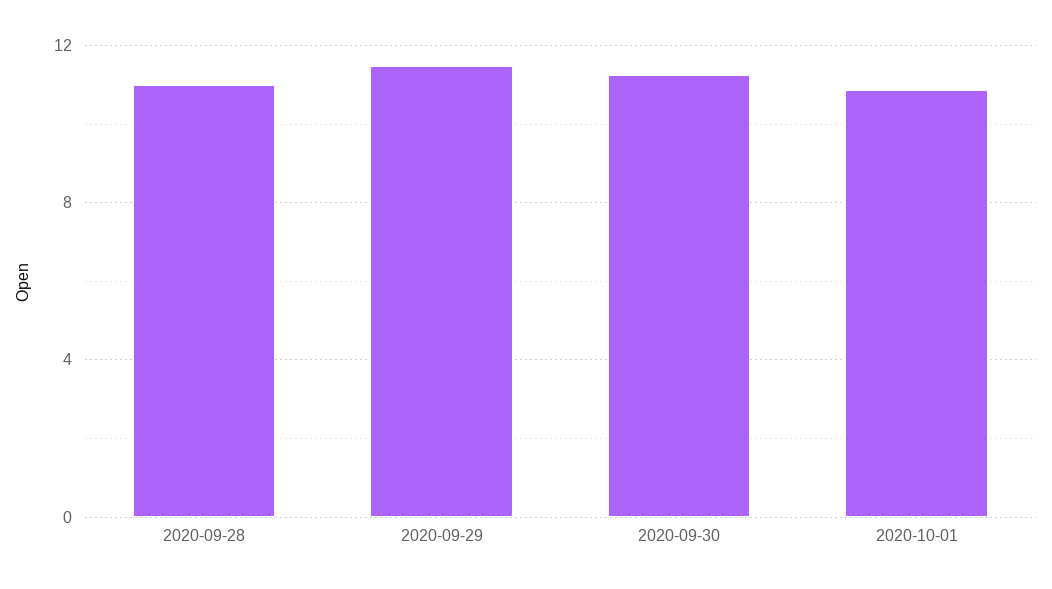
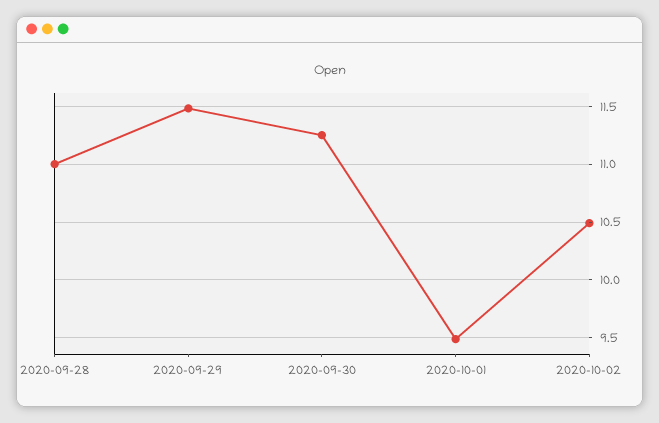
2020-10-01: 11 -> 9.5
2020-10-02: none -> 10.5

